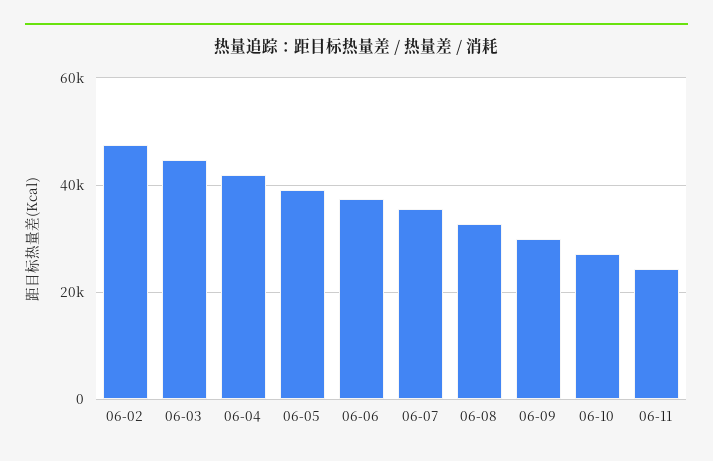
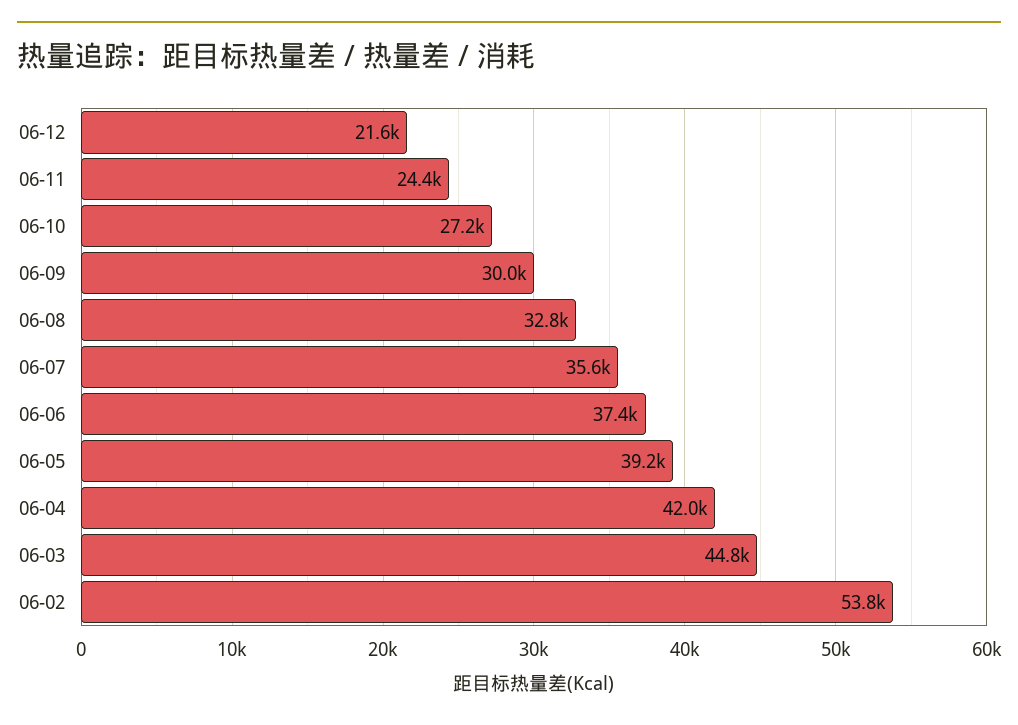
06-02: 48000 -> 53800
06-12: none -> 21600

